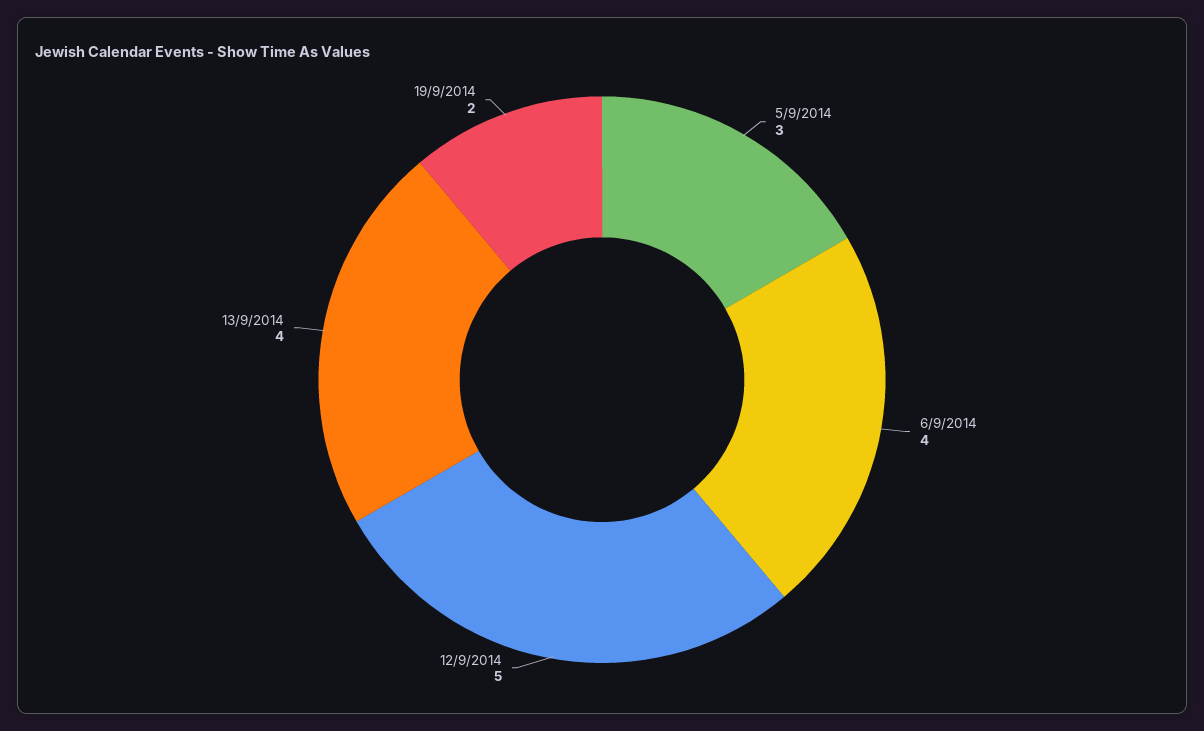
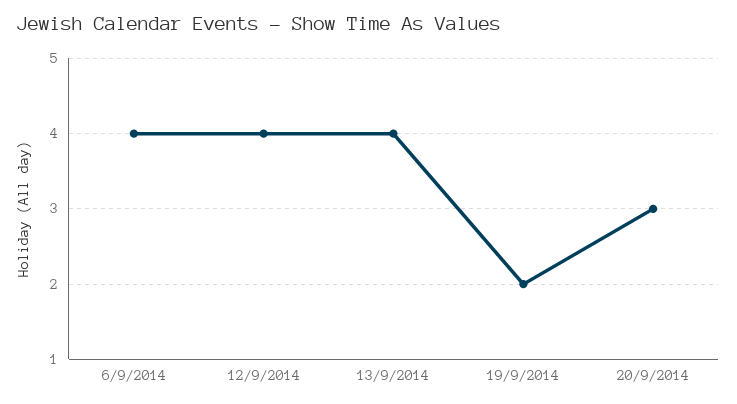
5/9/2014: 3 -> none
12/9/2014: 5 -> 4
20/9/2014: none -> 3

